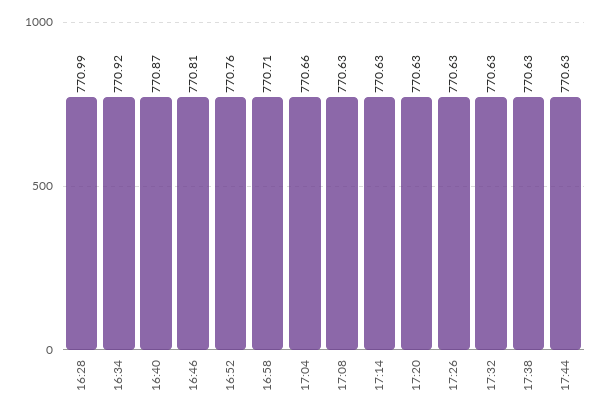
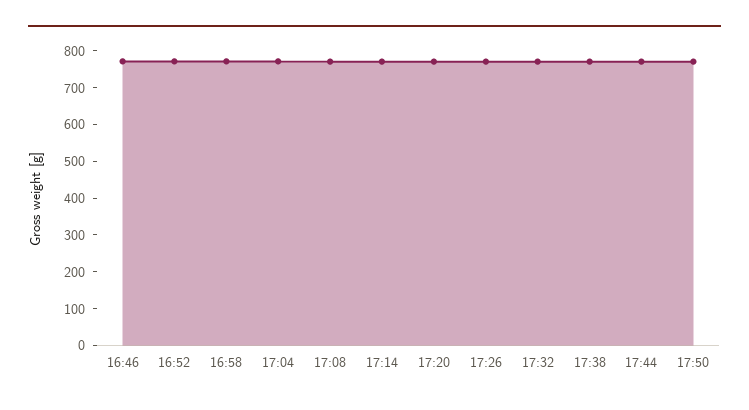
16:28: 770.99 -> none
16:34: 770.92 -> none
16:40: 770.87 -> none
17:50: none -> 775

